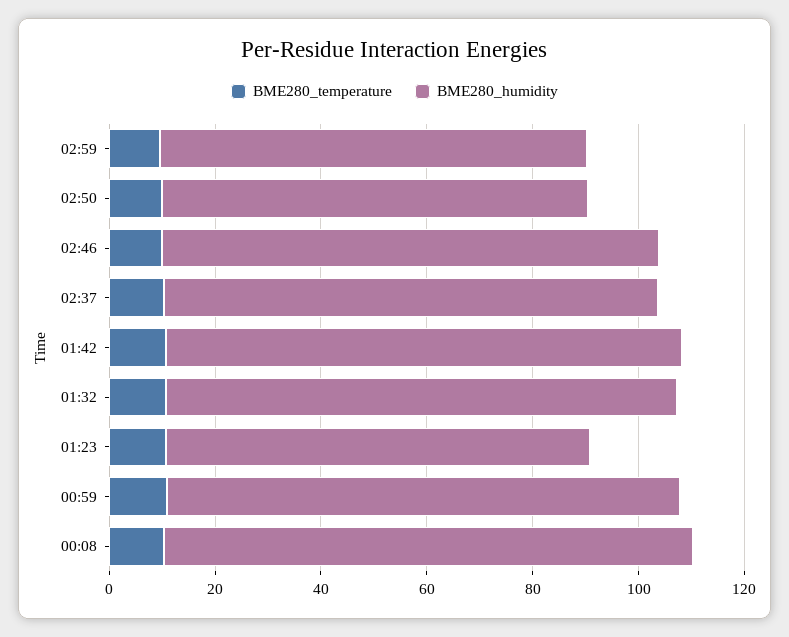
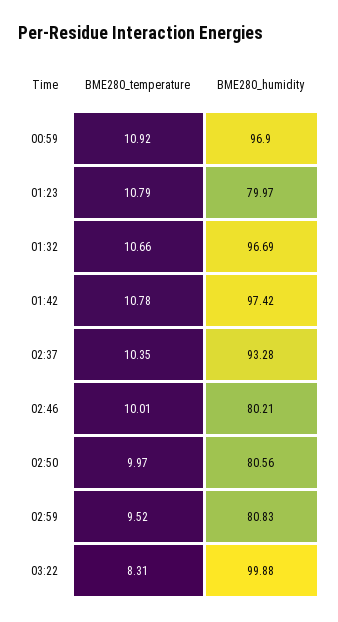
BME280_humidity, 02:46: 95 -> 80.21
BME280_temperature, 00:08: 10 -> none
BME280_humidity, 00:08: 100 -> none
BME280_temperature, 03:22: none -> 8.31
BME280_humidity, 03:22: none -> 99.88

